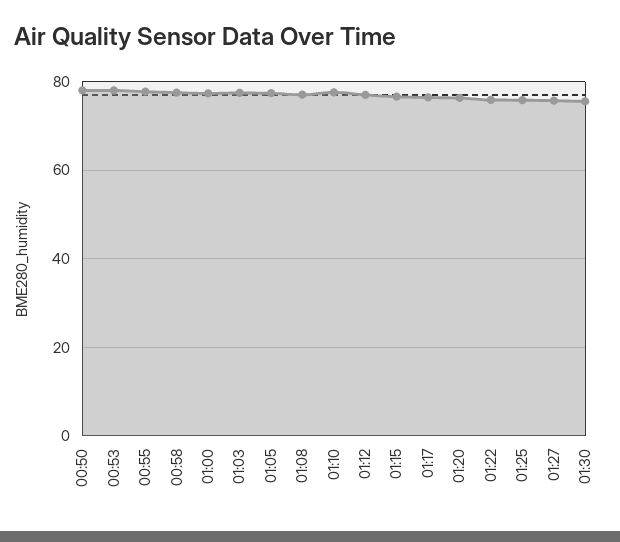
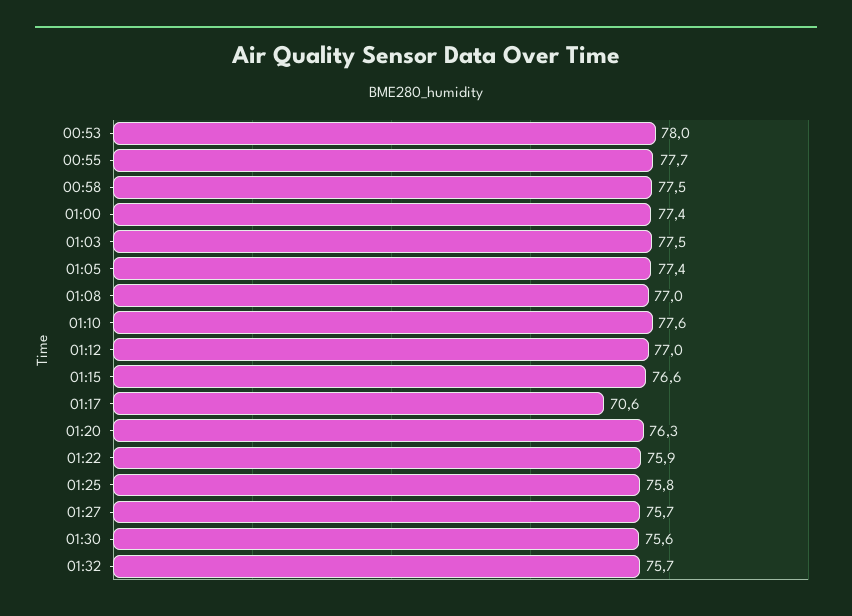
00:50: 78 -> none
01:17: 76 -> 70.6
01:32: none -> 75.7

